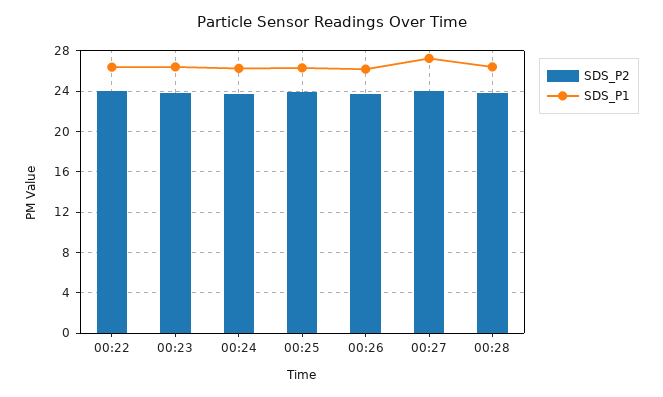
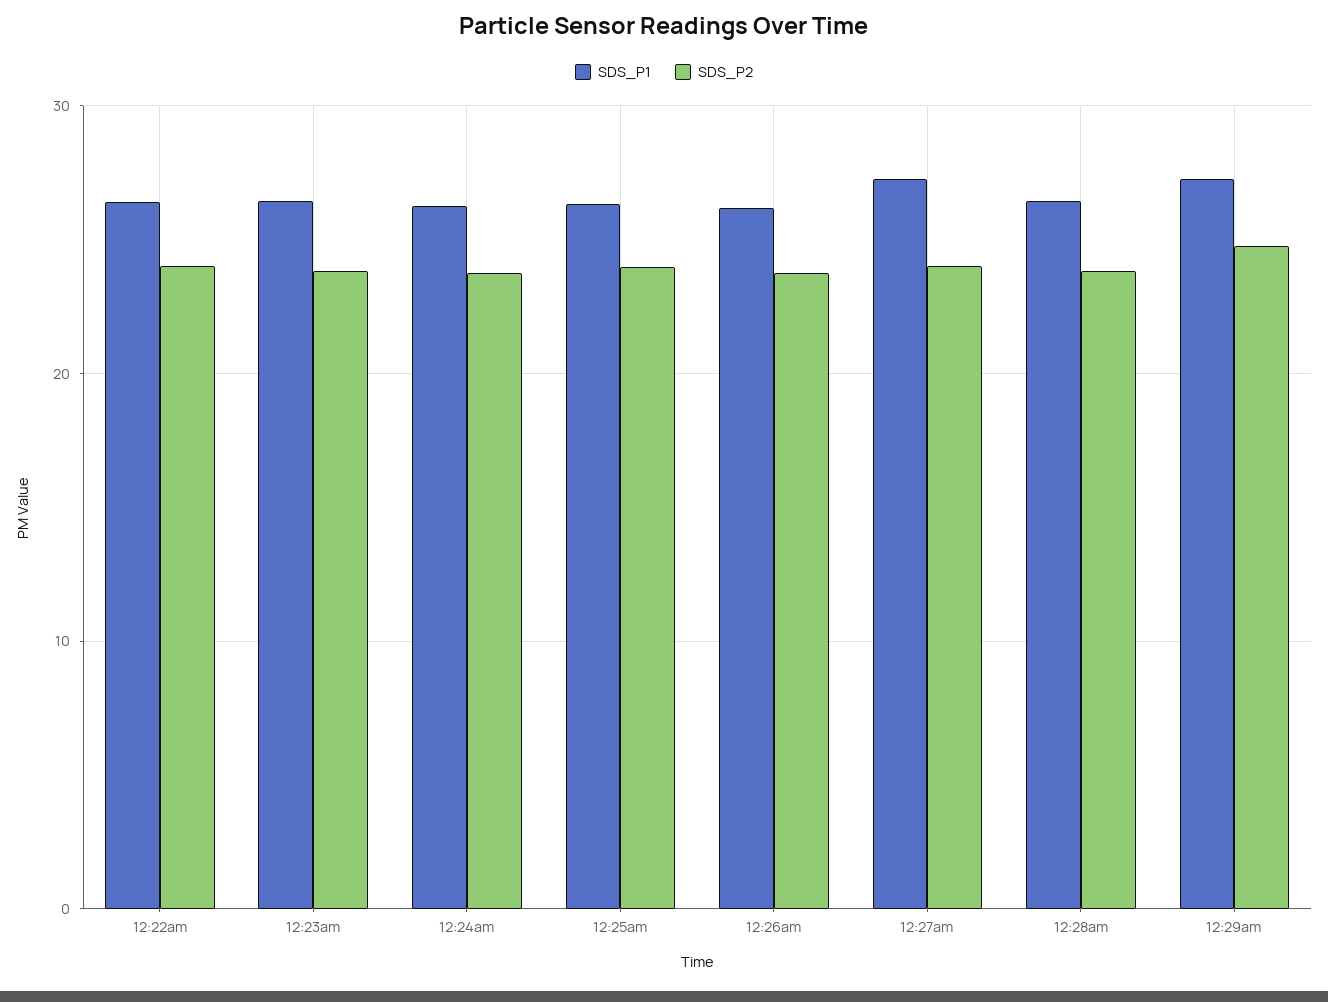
SDS_P1, 12:29am: none -> 27
SDS_P2, 12:29am: none -> 25

